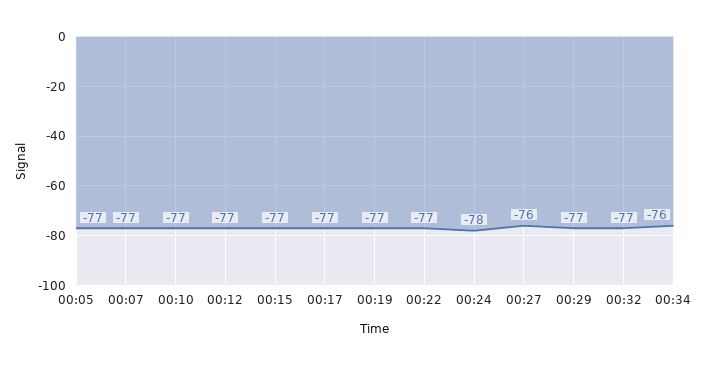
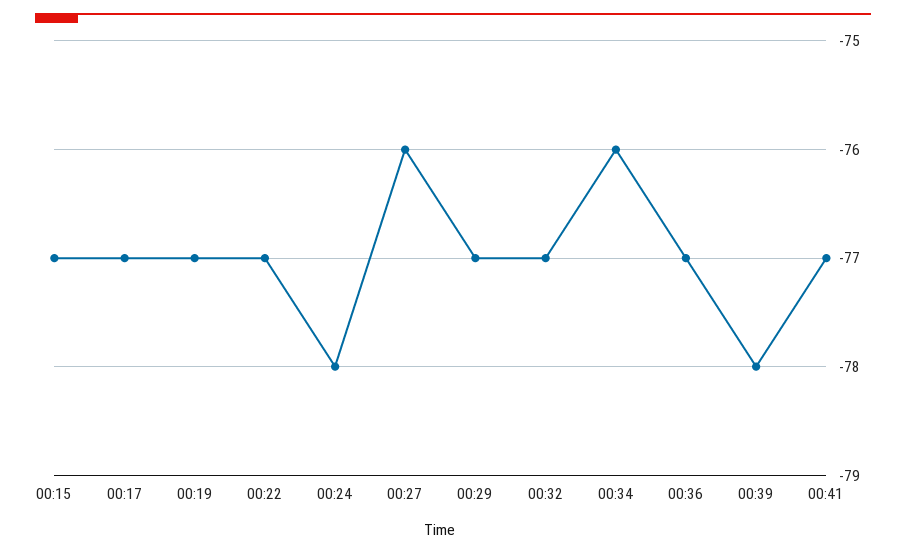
00:05: -77 -> none
00:07: -77 -> none
00:10: -77 -> none
00:12: -77 -> none
00:36: none -> -77
00:39: none -> -78
00:41: none -> -77

